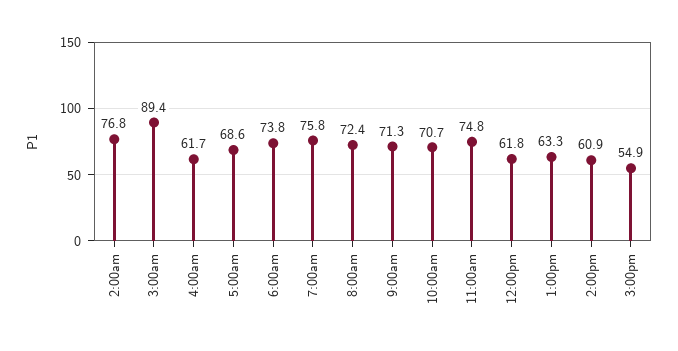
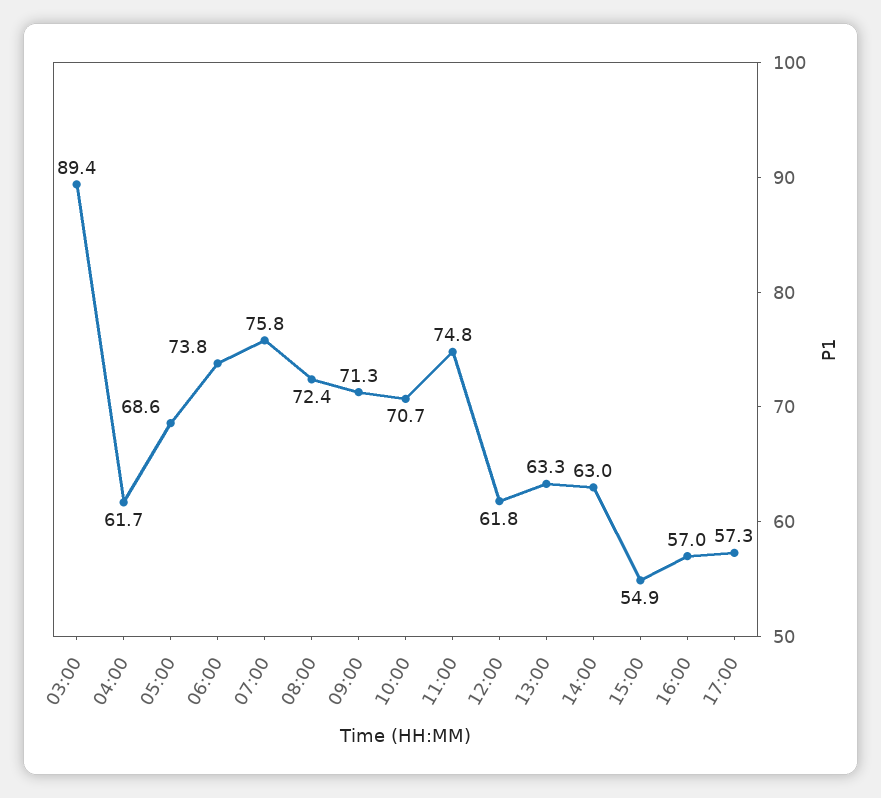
2:00am: 76.8 -> none
2:00pm: 60.9 -> 63
16:00: none -> 57
17:00: none -> 57.3

